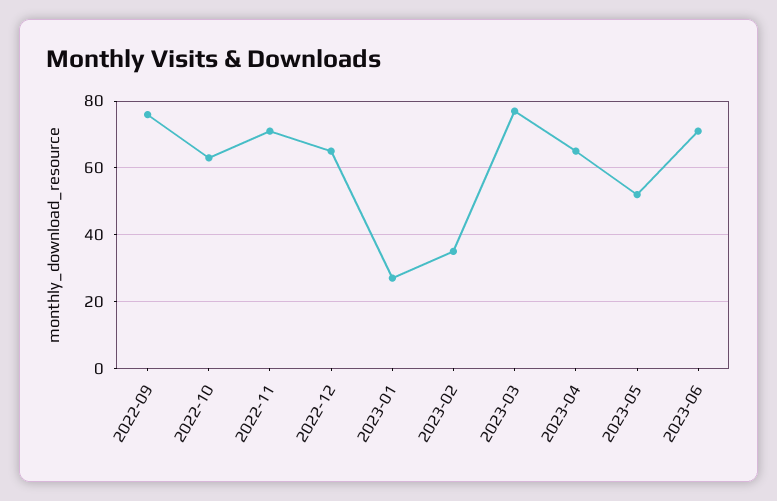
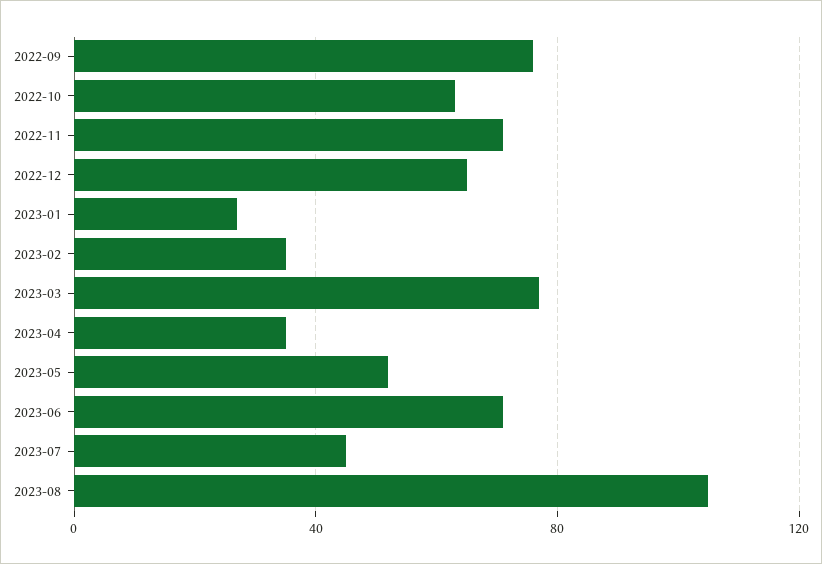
2023-04: 65 -> 35
2023-07: none -> 45
2023-08: none -> 105

